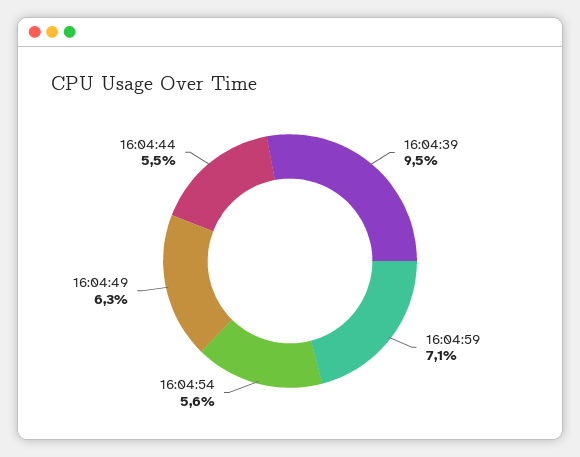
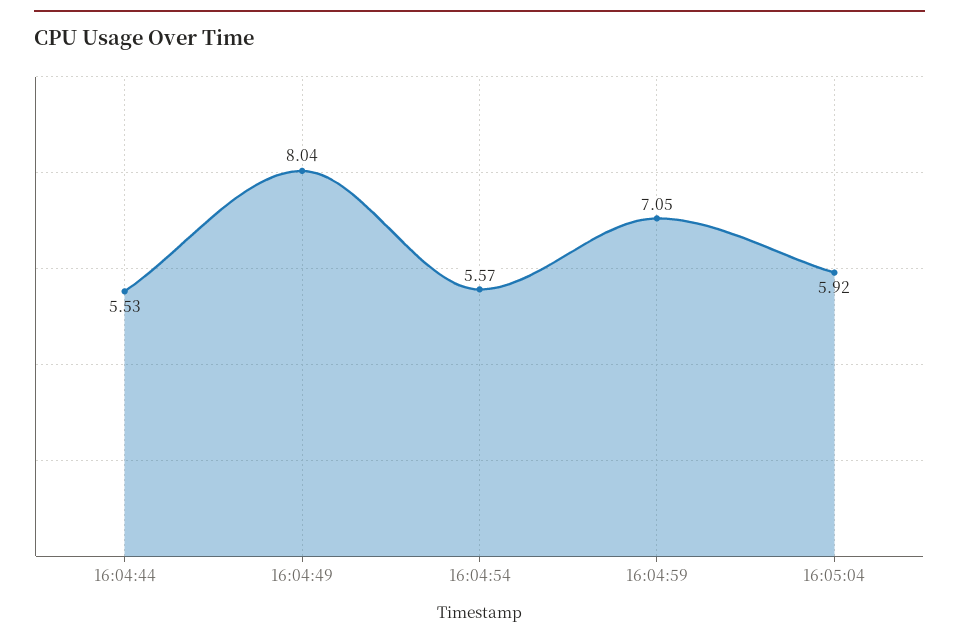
16:04:39: 9.5 -> none
16:04:49: 6.3 -> 8.04
16:05:04: none -> 5.92

